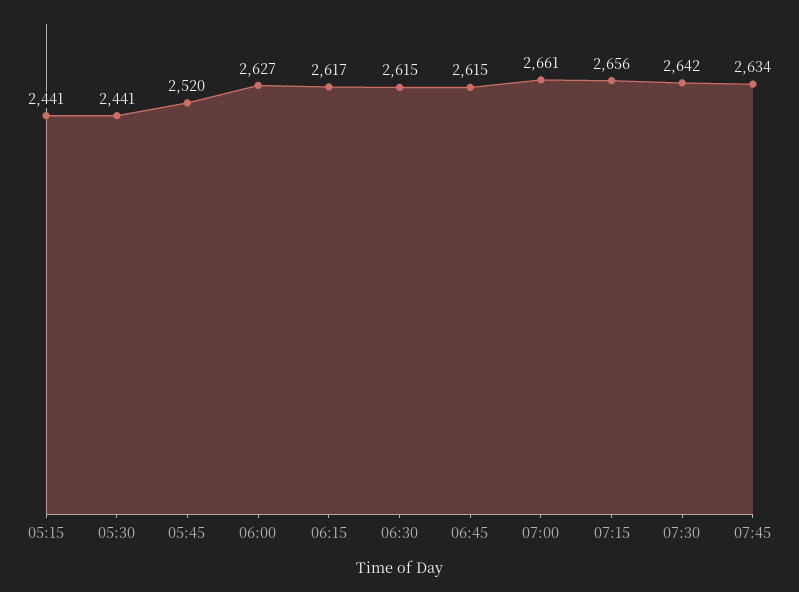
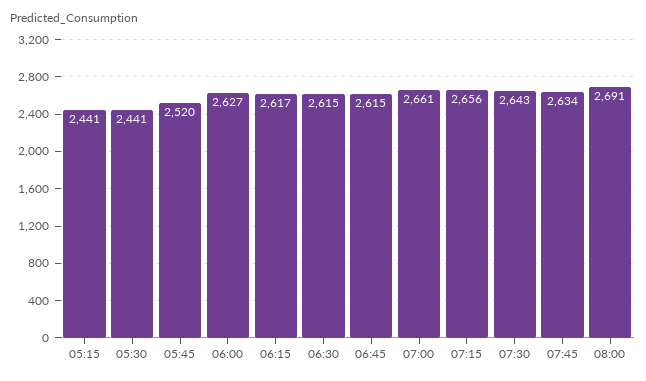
07:30: 2642 -> 2643
08:00: none -> 2691

